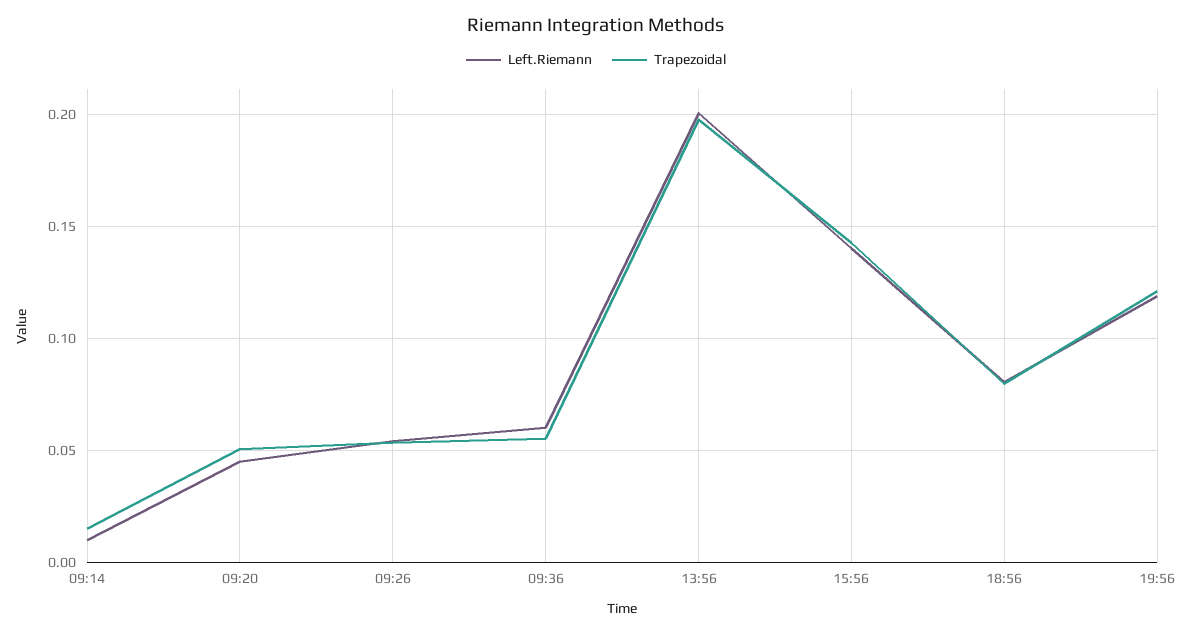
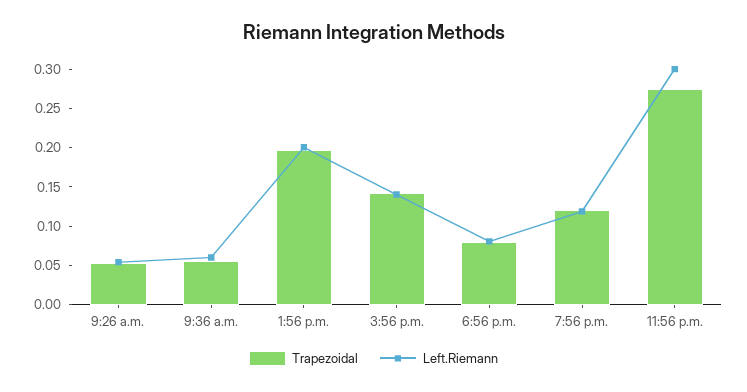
Left.Riemann, 09:14: 0.01 -> none
Trapezoidal, 09:14: 0.015 -> none
Left.Riemann, 09:20: 0.045 -> none
Trapezoidal, 09:20: 0.05 -> none
Trapezoidal, 11:56 p.m.: none -> 0.275
Left.Riemann, 11:56 p.m.: none -> 0.3

